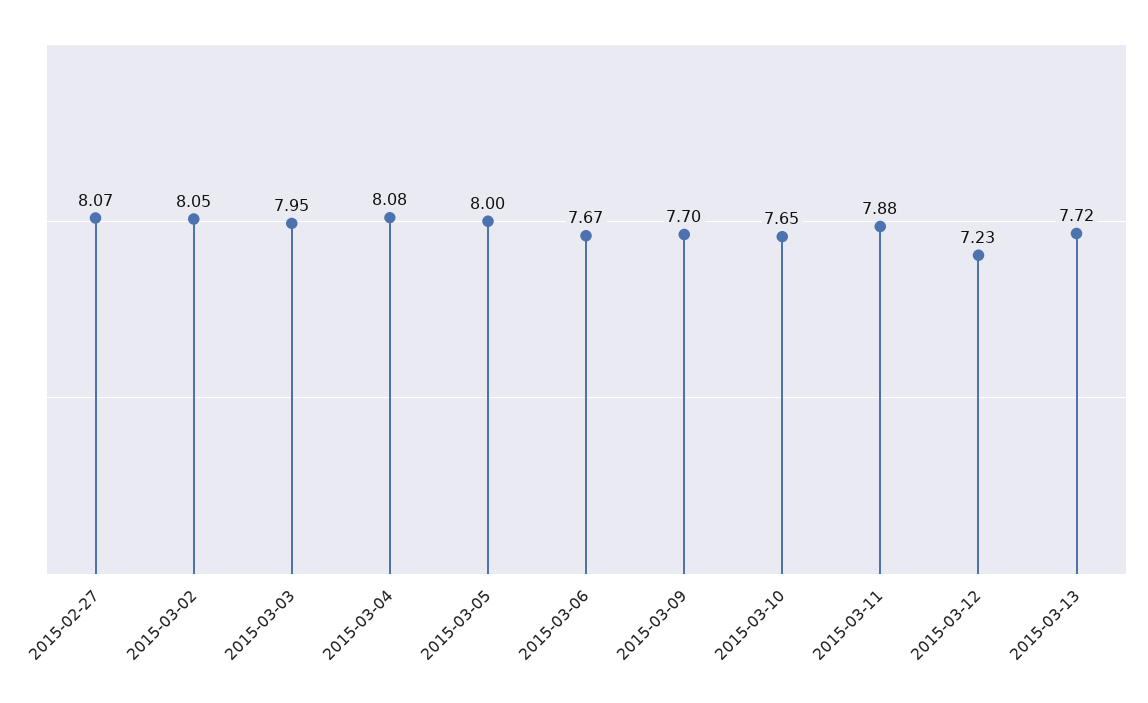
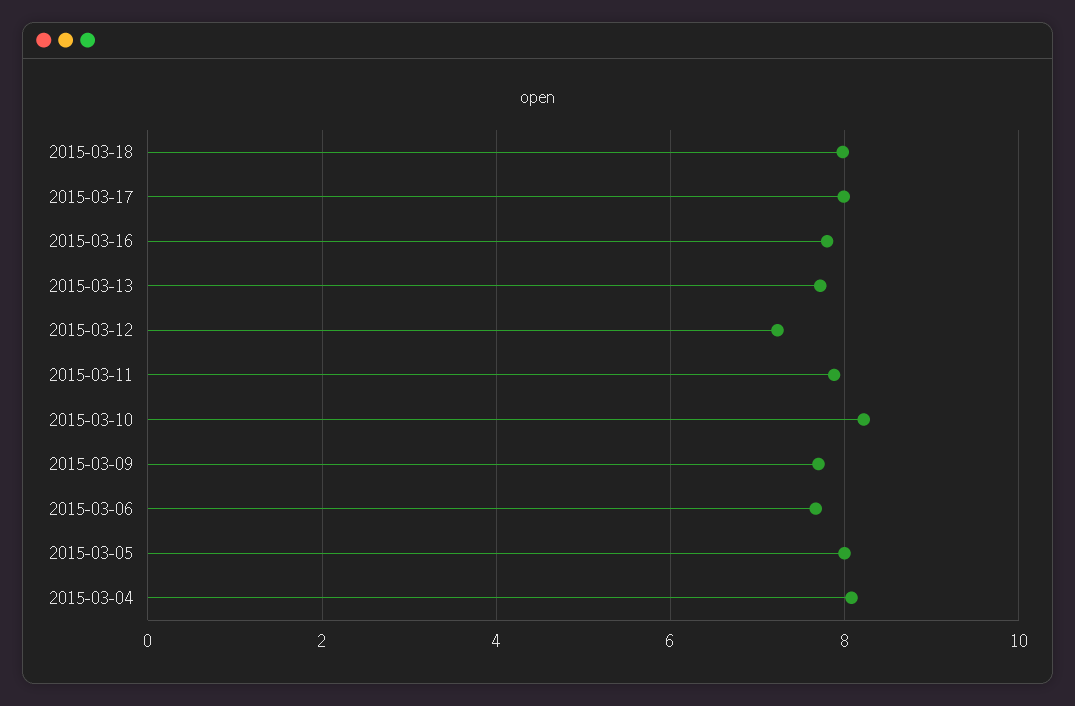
2015-02-27: 8.07 -> none
2015-03-02: 8.05 -> none
2015-03-03: 7.95 -> none
2015-03-10: 7.65 -> 8.2
2015-03-18: none -> 8
2015-03-17: none -> 8
2015-03-16: none -> 7.8

